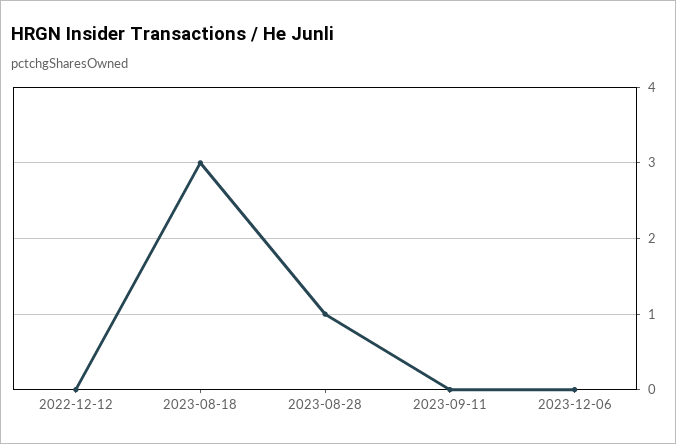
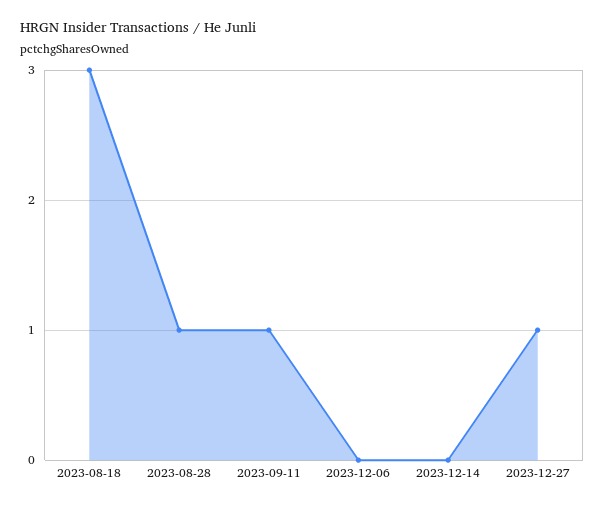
2022-12-12: 0 -> none
2023-09-11: 0 -> 1
2023-12-14: none -> 0
2023-12-27: none -> 1

